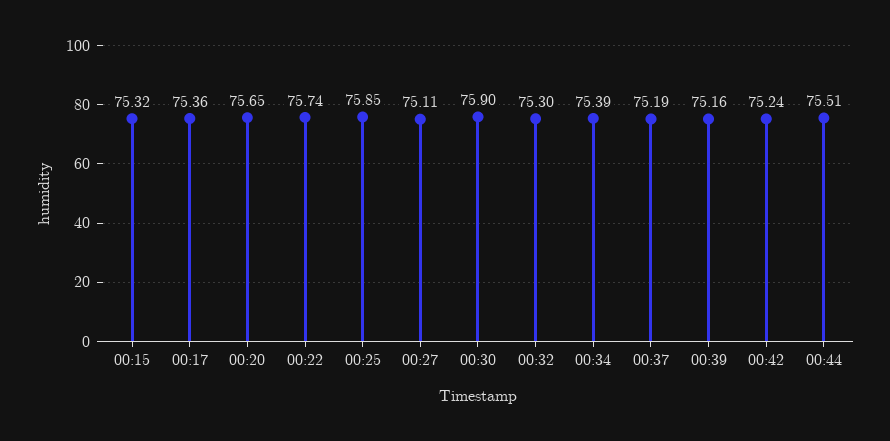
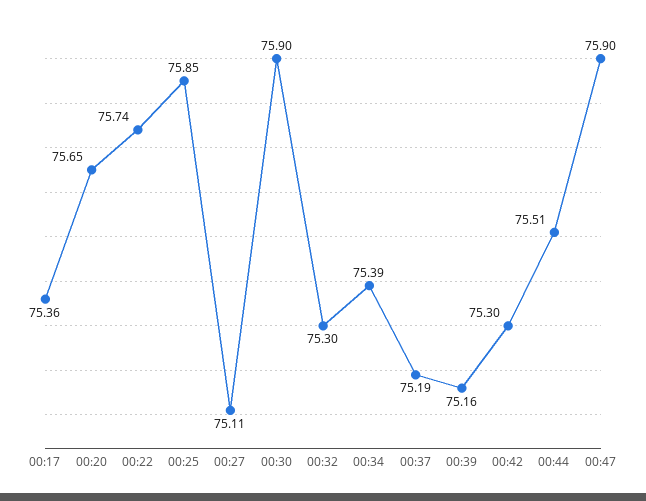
00:15: 75.32 -> none
00:42: 75.24 -> 75.3
00:47: none -> 75.9

